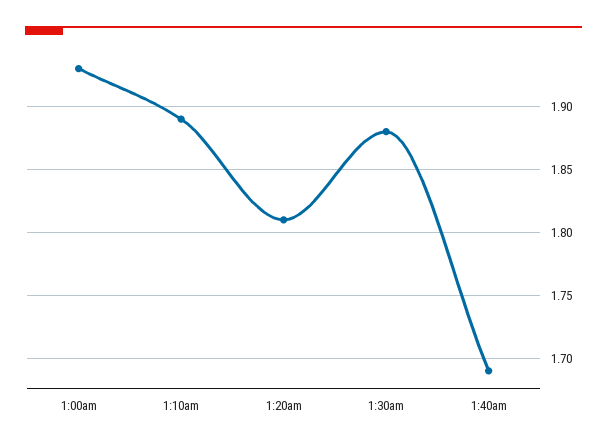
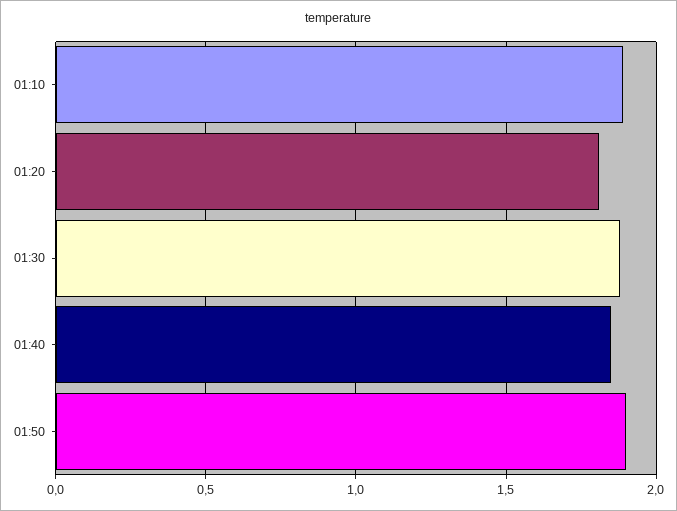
1:00am: 1.93 -> none
1:40am: 1.69 -> 1.85
01:50: none -> 1.9

